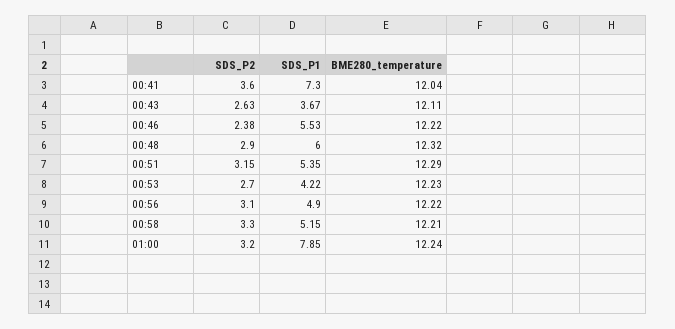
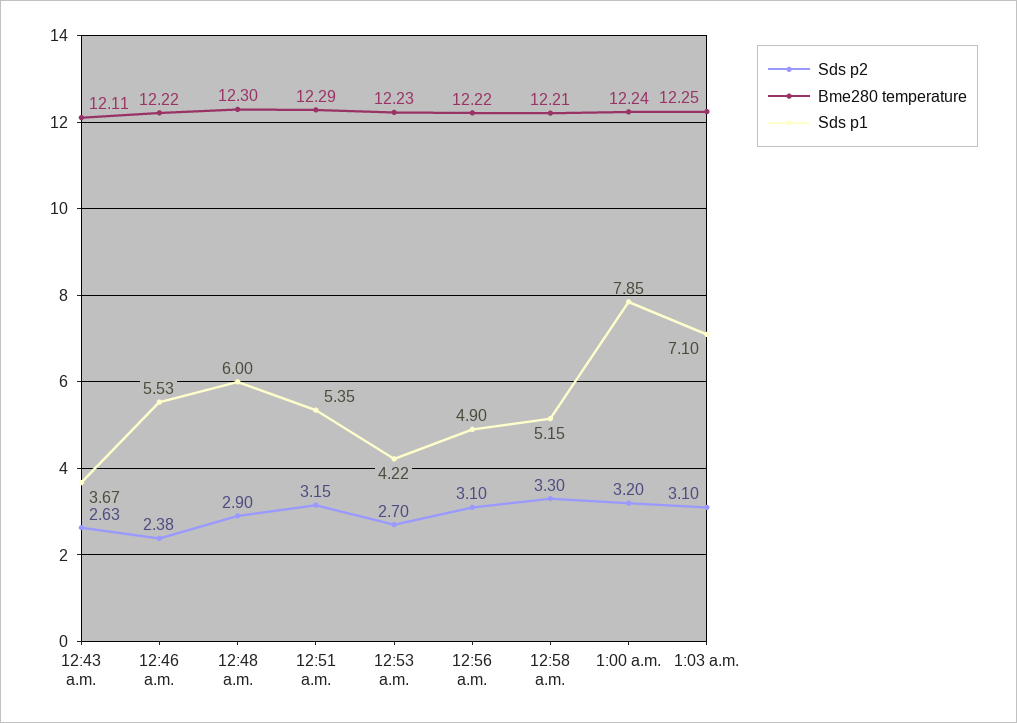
SDS_P2, 00:41: 3.6 -> none
SDS_P1, 00:41: 7.3 -> none
BME280_temperature, 00:41: 12.04 -> none
BME280_temperature, 00:48: 12.32 -> 12.3
SDS_P2, 1:03 a.m.: none -> 3.1
BME280_temperature, 1:03 a.m.: none -> 12.25
SDS_P1, 1:03 a.m.: none -> 7.1

